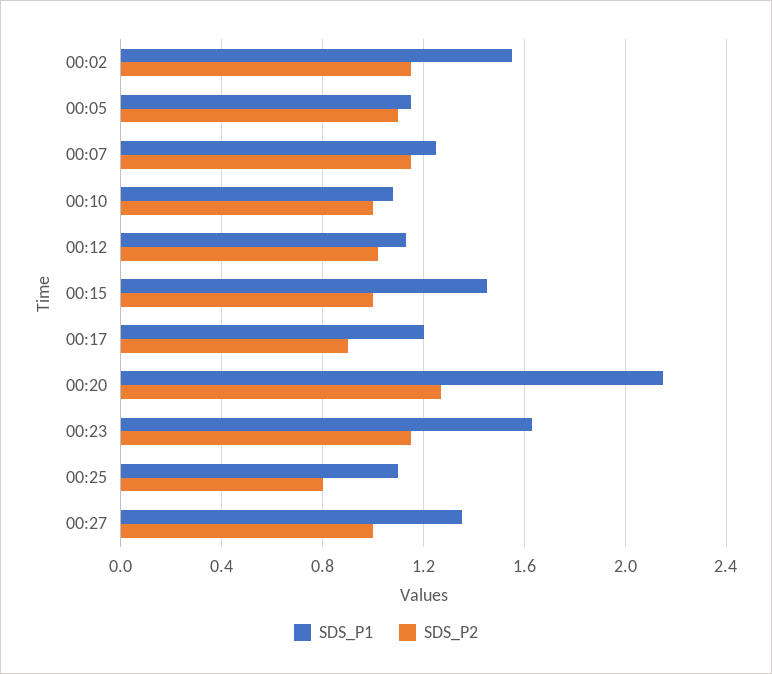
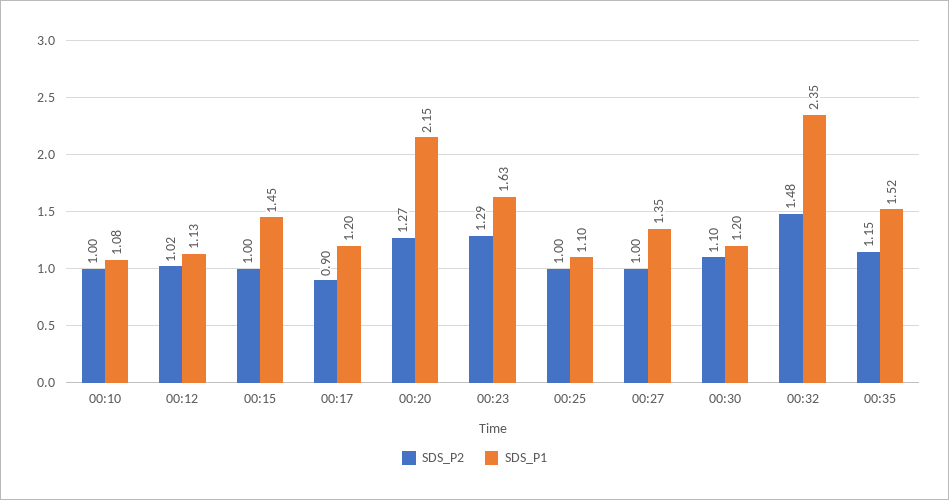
SDS_P1, 00:02: 1.55 -> none
SDS_P2, 00:02: 1.15 -> none
SDS_P1, 00:05: 1.15 -> none
SDS_P2, 00:05: 1.1 -> none
SDS_P1, 00:07: 1.25 -> none
SDS_P2, 00:07: 1.15 -> none
SDS_P2, 00:23: 1.15 -> 1.29
SDS_P2, 00:25: 0.8 -> 1
SDS_P2, 00:30: none -> 1.1
SDS_P1, 00:30: none -> 1.2
SDS_P2, 00:32: none -> 1.48
SDS_P1, 00:32: none -> 2.35
SDS_P2, 00:35: none -> 1.15
SDS_P1, 00:35: none -> 1.52

